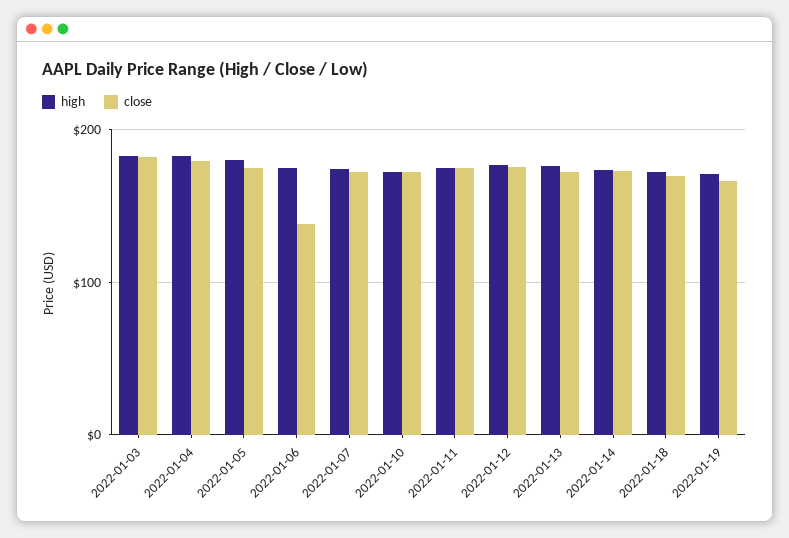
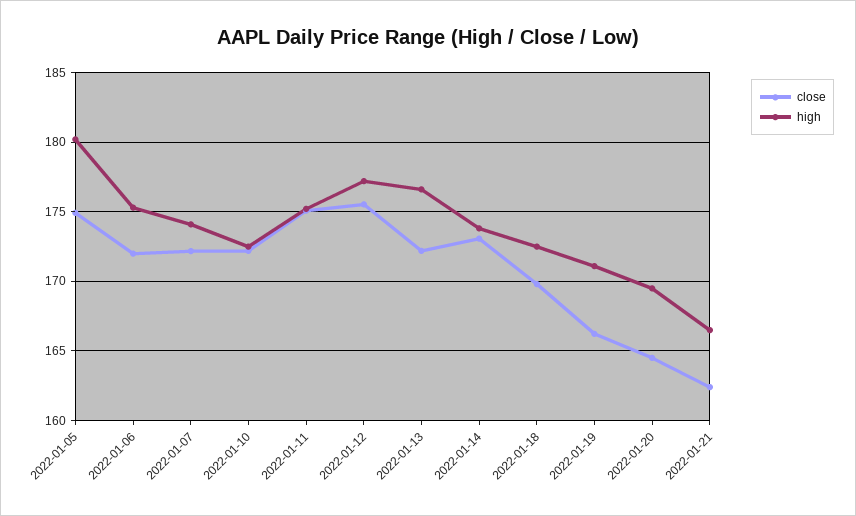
high, 2022-01-03: 180 -> none
close, 2022-01-03: 180 -> none
high, 2022-01-04: 180 -> none
close, 2022-01-04: 180 -> none
close, 2022-01-06: 140 -> 172
close, 2022-01-20: none -> 164.5
high, 2022-01-20: none -> 169.5
close, 2022-01-21: none -> 162.5
high, 2022-01-21: none -> 166.5

